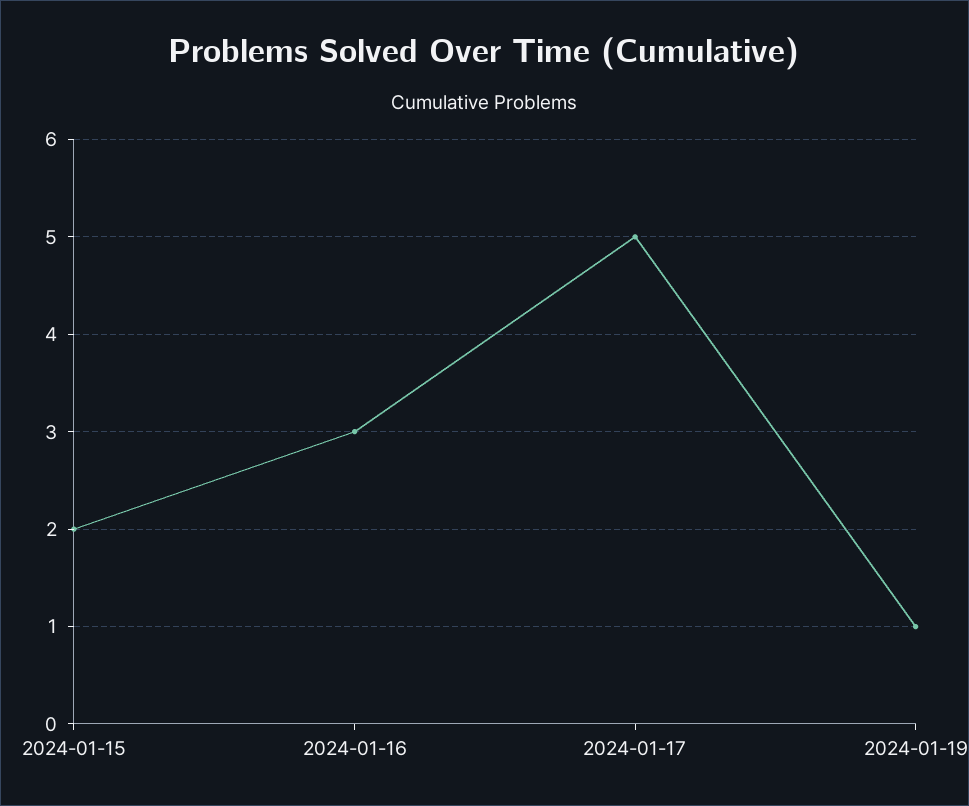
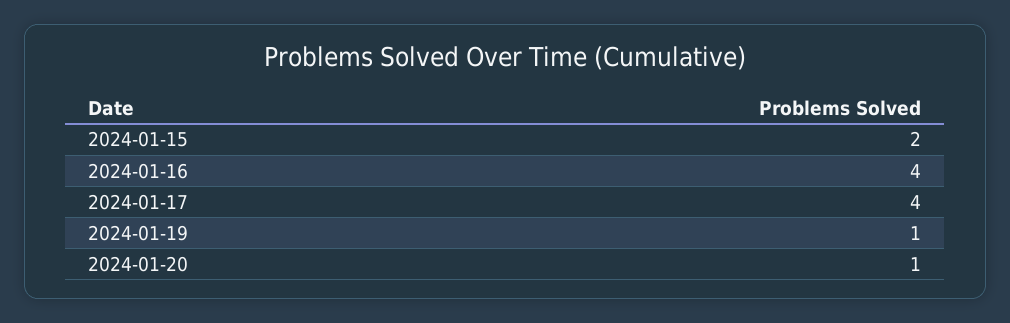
2024-01-16: 3 -> 4
2024-01-17: 5 -> 4
2024-01-20: none -> 1

